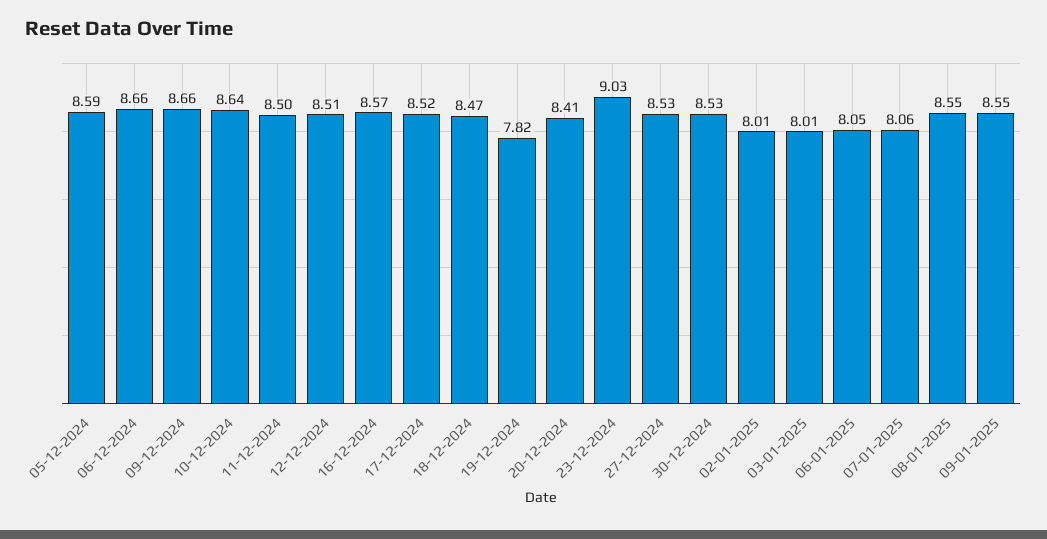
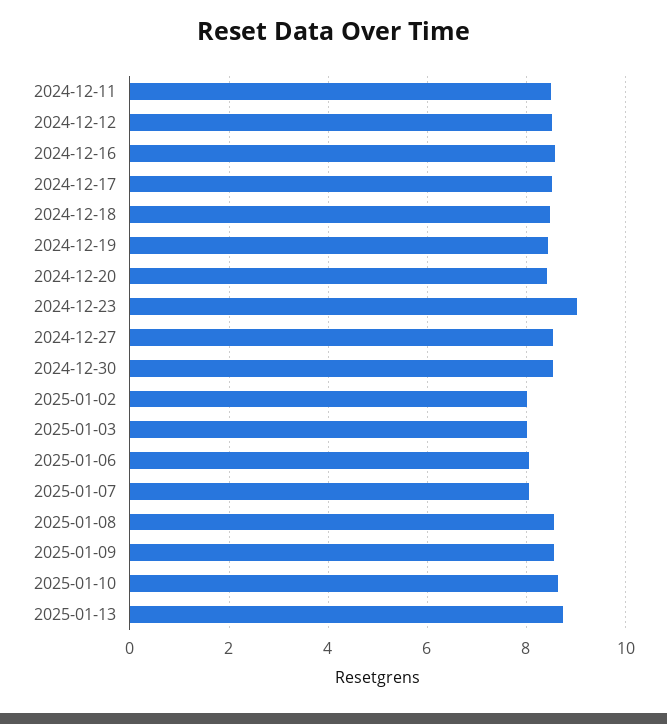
05-12-2024: 8.59 -> none
06-12-2024: 8.66 -> none
09-12-2024: 8.66 -> none
10-12-2024: 8.64 -> none
19-12-2024: 7.82 -> 8.4
2025-01-10: none -> 8.6
2025-01-13: none -> 8.8

